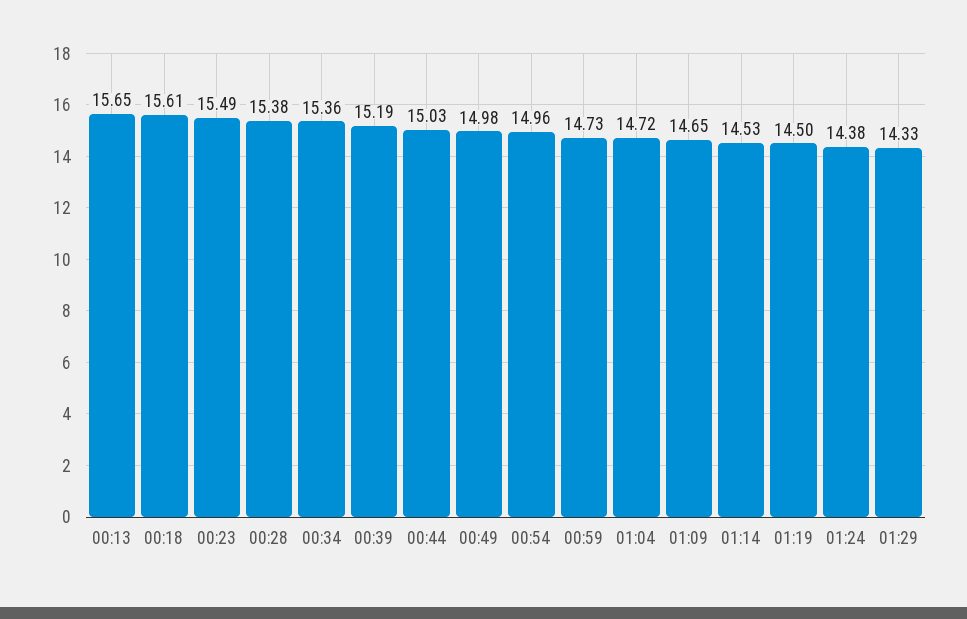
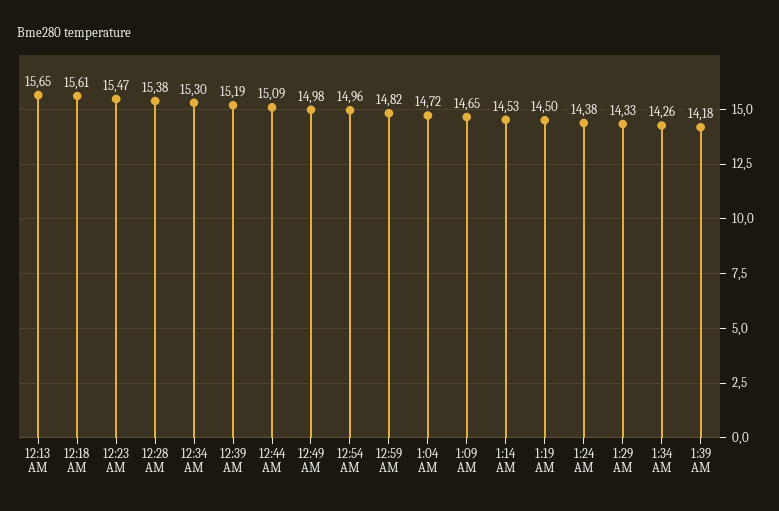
00:23: 15.49 -> 15.47
00:34: 15.36 -> 15.3
00:44: 15.03 -> 15.09
00:59: 14.73 -> 14.82
1:34 AM: none -> 14.26
1:39 AM: none -> 14.18

